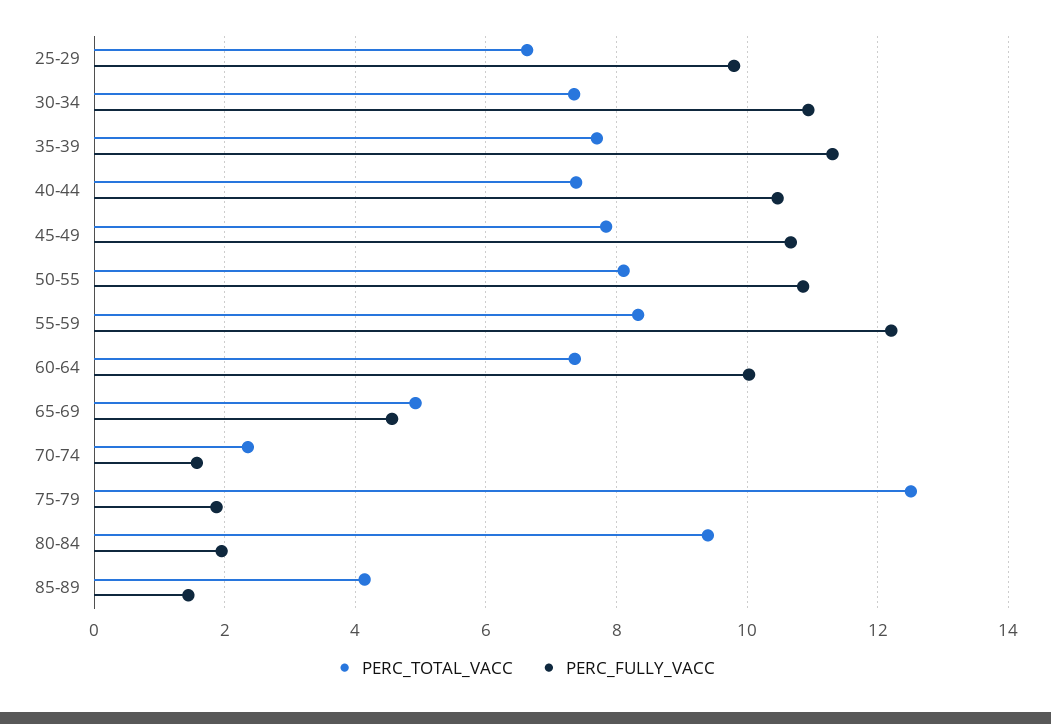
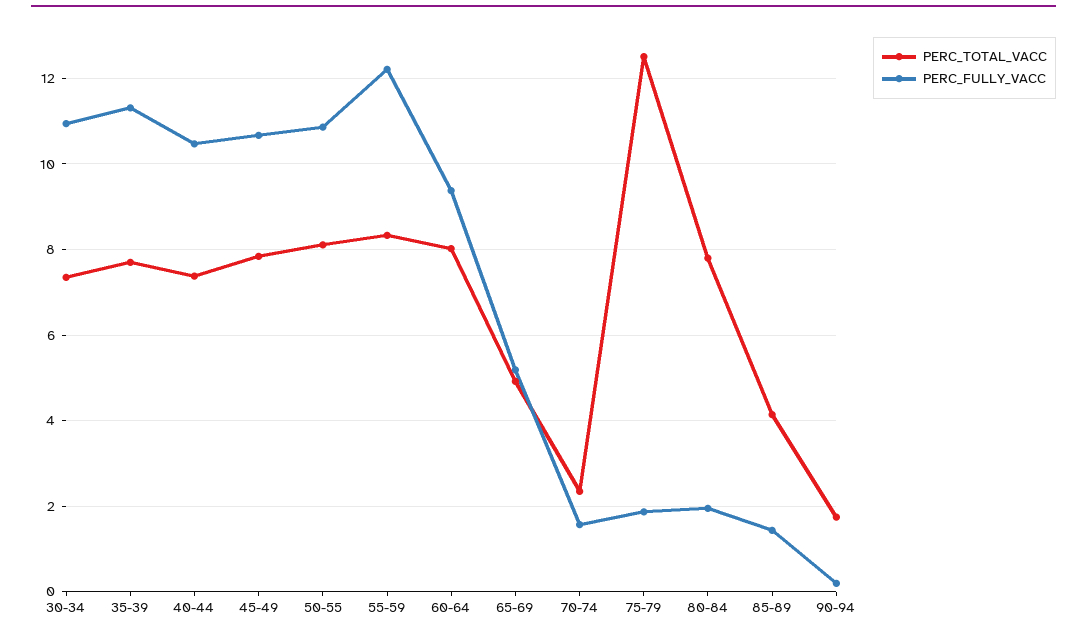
PERC_TOTAL_VACC, 25-29: 6.6 -> none
PERC_FULLY_VACC, 25-29: 9.8 -> none
PERC_TOTAL_VACC, 60-64: 7.4 -> 8
PERC_FULLY_VACC, 60-64: 10 -> 9.4
PERC_FULLY_VACC, 65-69: 4.6 -> 5.2
PERC_TOTAL_VACC, 80-84: 9.4 -> 7.8
PERC_TOTAL_VACC, 90-94: none -> 1.8
PERC_FULLY_VACC, 90-94: none -> 0.2

